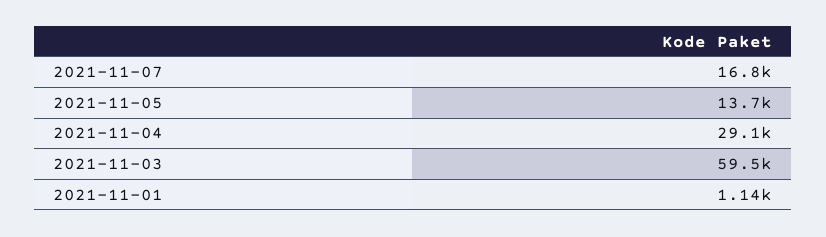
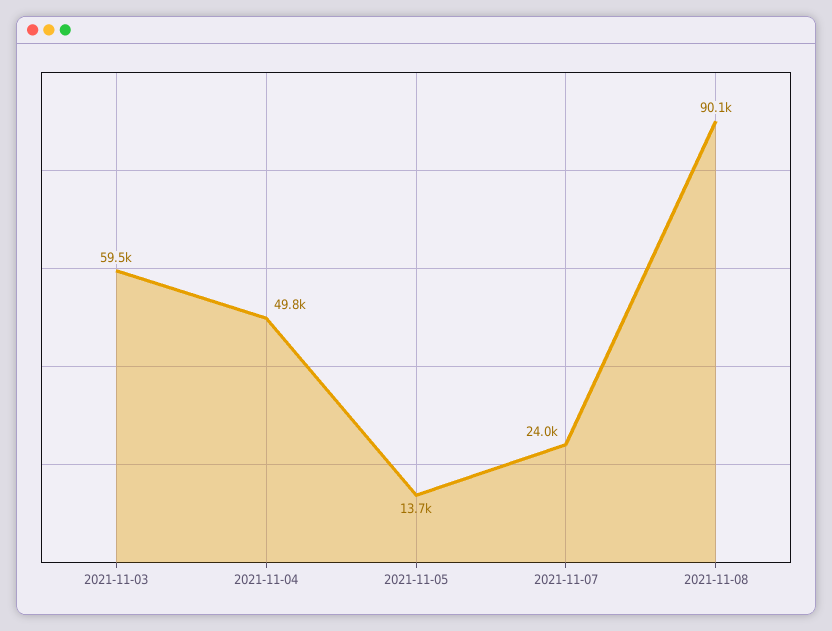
2021-11-07: 16800 -> 24000
2021-11-04: 29100 -> 49800
2021-11-01: 1140 -> none
2021-11-08: none -> 90100

